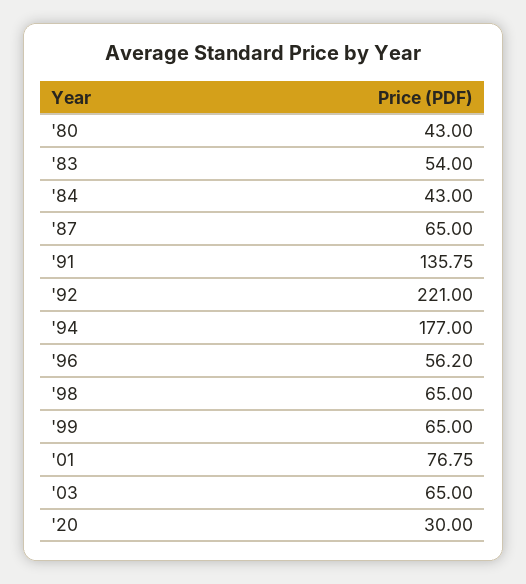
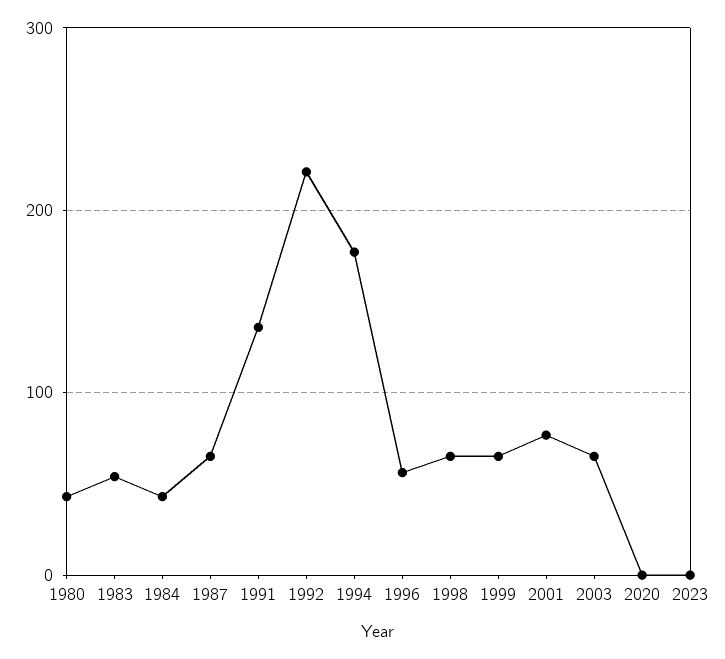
'20: 30 -> 0
2023: none -> 0

